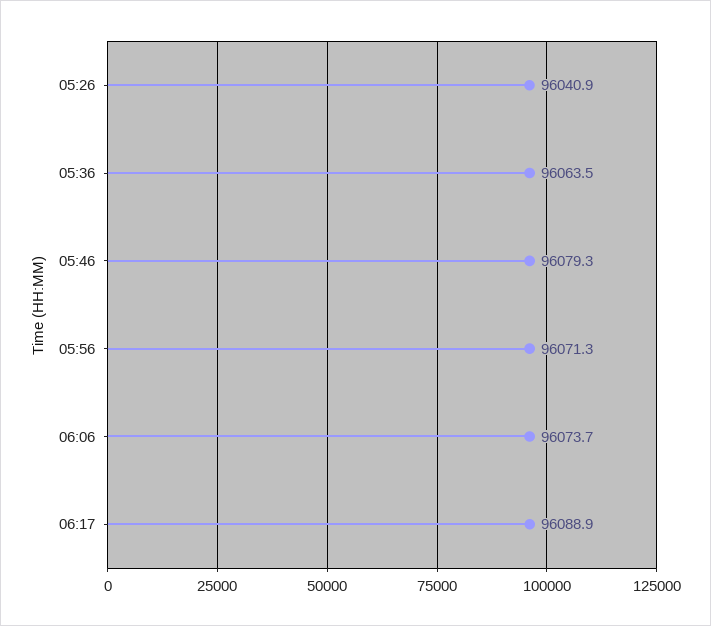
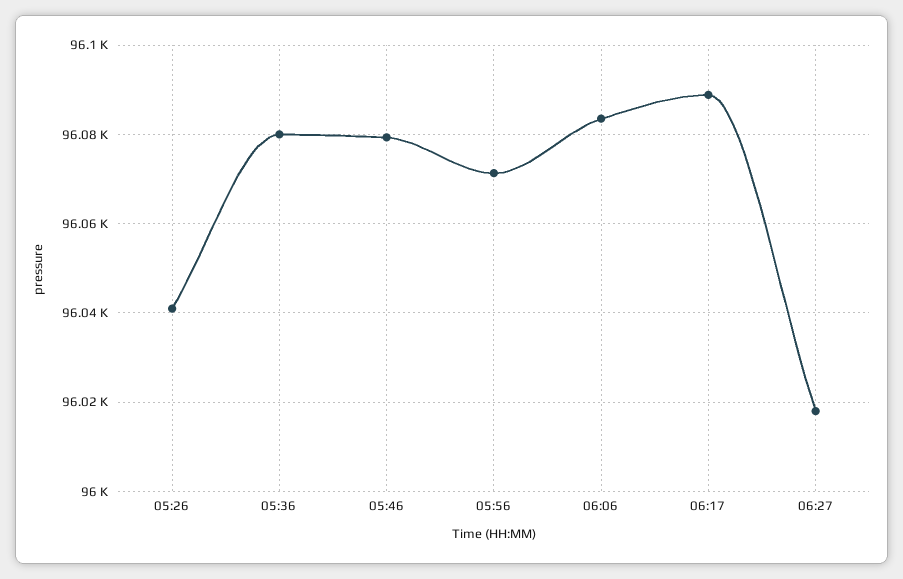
05:36: 96063.5 -> 96080
06:06: 96073.7 -> 96084
06:27: none -> 96018

